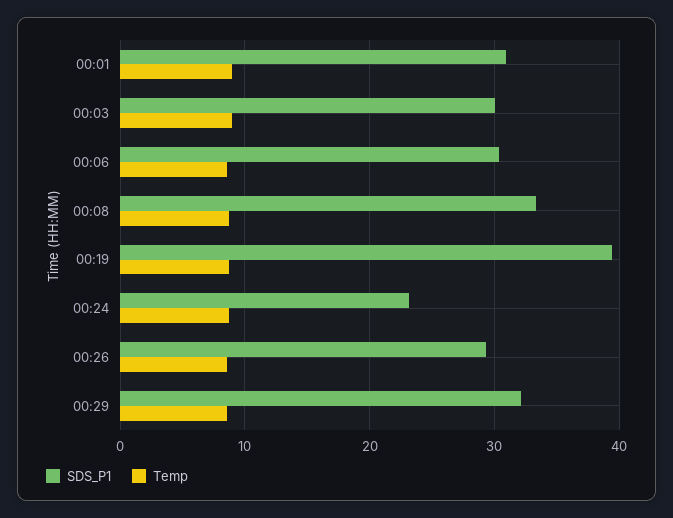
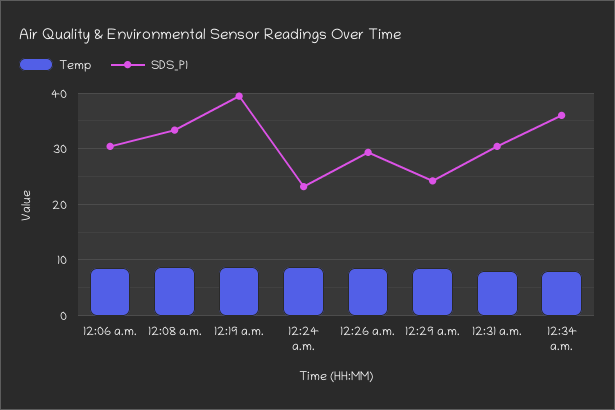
SDS_P1, 00:01: 31 -> none
Temp, 00:01: 9 -> none
SDS_P1, 00:03: 30 -> none
Temp, 00:03: 9 -> none
SDS_P1, 00:29: 32 -> 24
Temp, 12:31 a.m.: none -> 8
SDS_P1, 12:31 a.m.: none -> 30
Temp, 12:34 a.m.: none -> 8
SDS_P1, 12:34 a.m.: none -> 36

